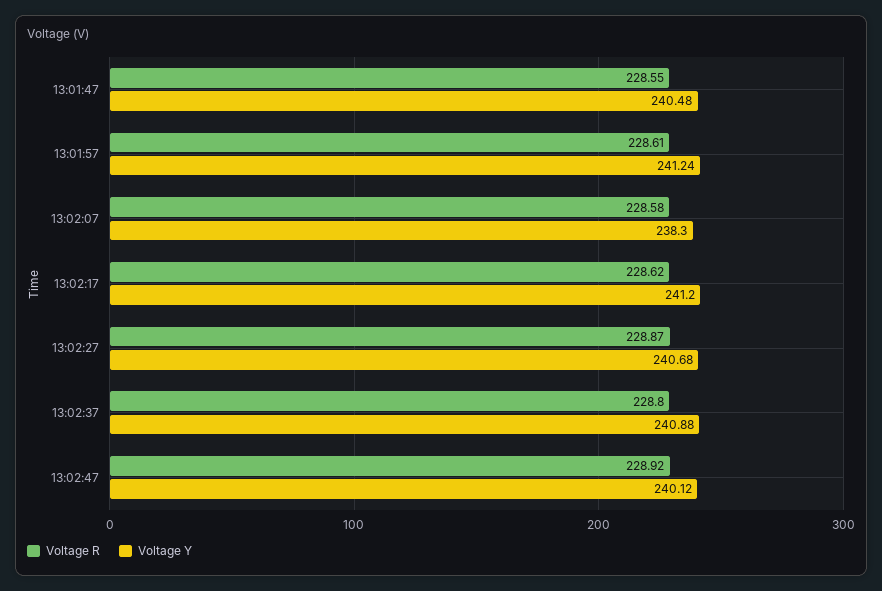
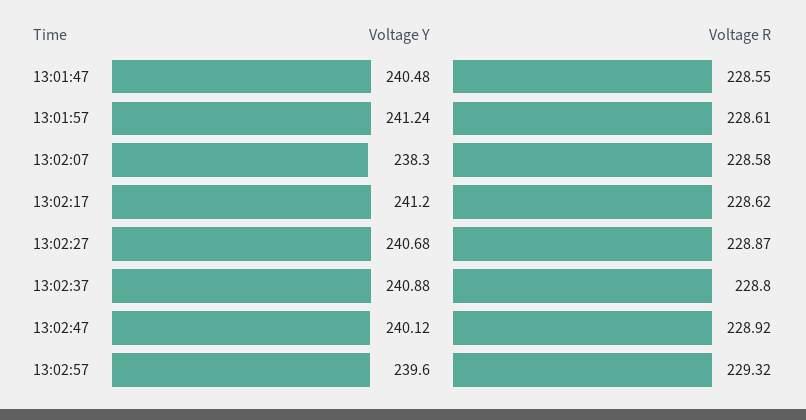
Voltage Y, 13:02:57: none -> 239.6
Voltage R, 13:02:57: none -> 229.32

